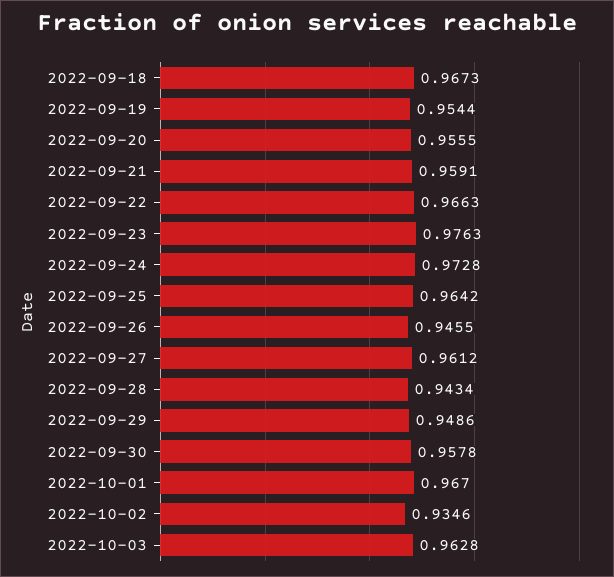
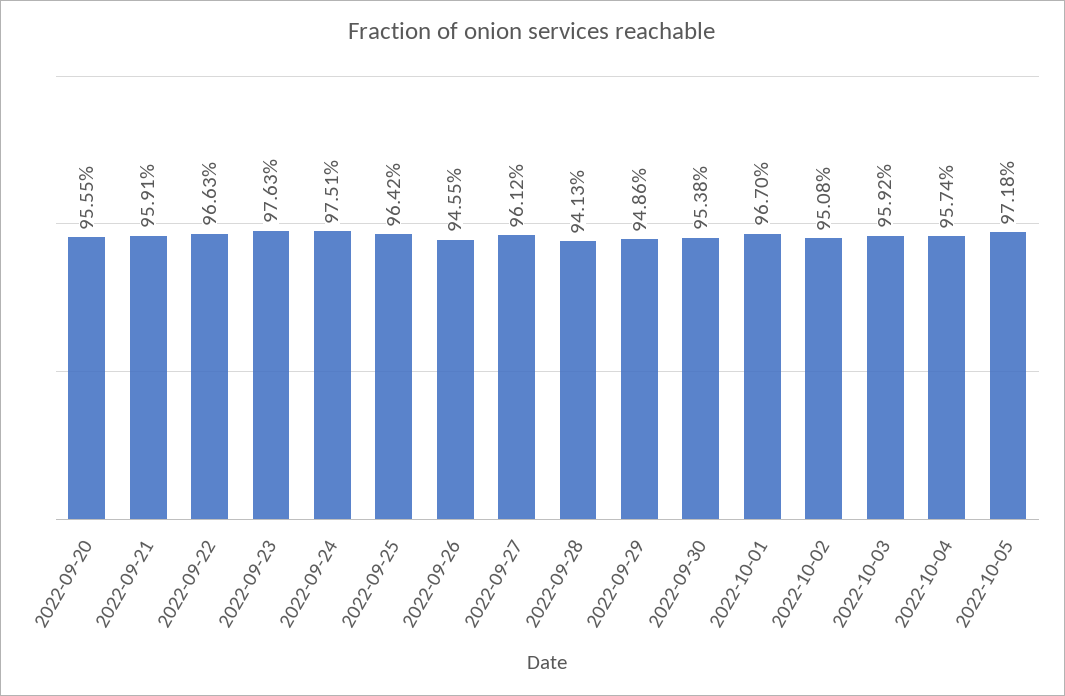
2022-09-18: 0.9673 -> none
2022-09-19: 0.9544 -> none
2022-09-24: 0.9728 -> 0.9751
2022-09-28: 0.9434 -> 0.9413
2022-09-30: 0.9578 -> 0.9538
2022-10-02: 0.9346 -> 0.9508
2022-10-03: 0.9628 -> 0.9592
2022-10-04: none -> 0.9574
2022-10-05: none -> 0.9718

